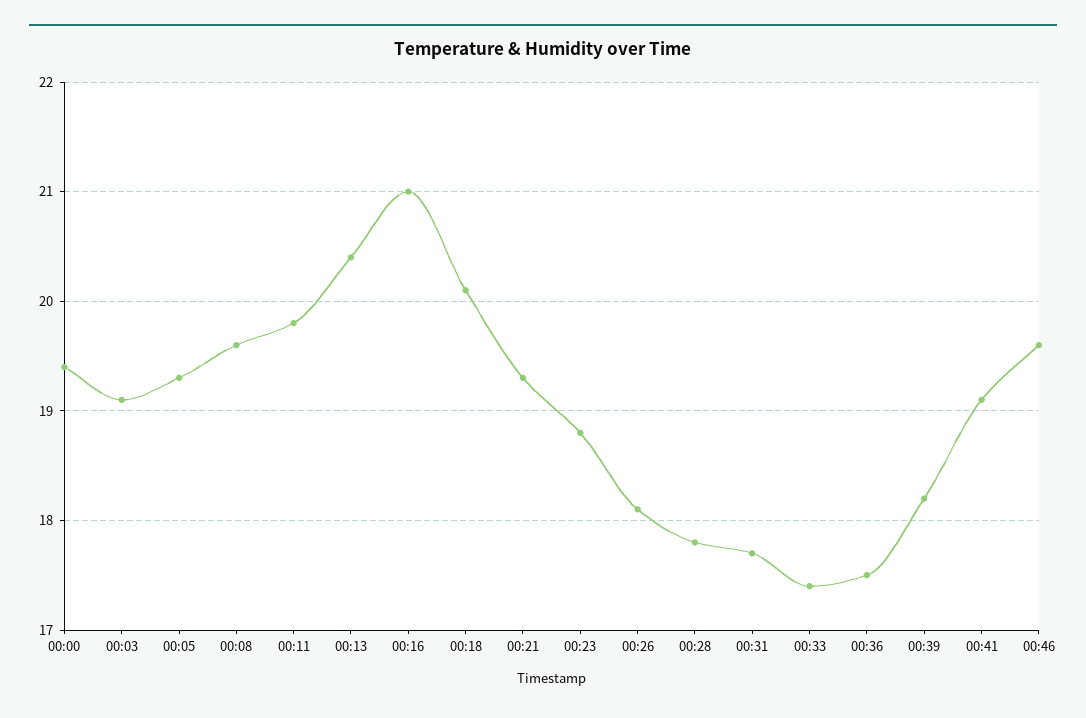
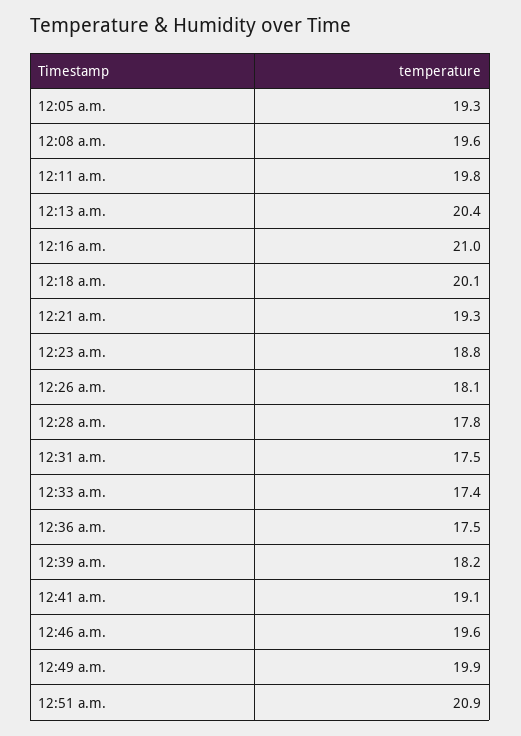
00:00: 19.4 -> none
00:03: 19.1 -> none
00:31: 17.7 -> 17.5
12:49 a.m.: none -> 19.9
12:51 a.m.: none -> 20.9

